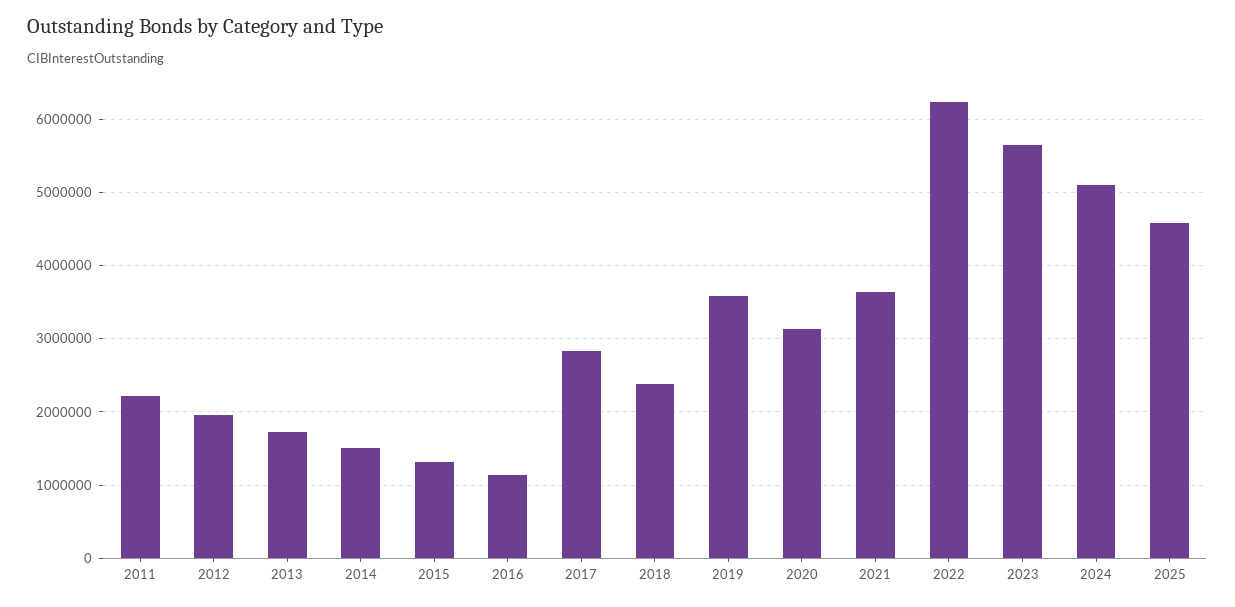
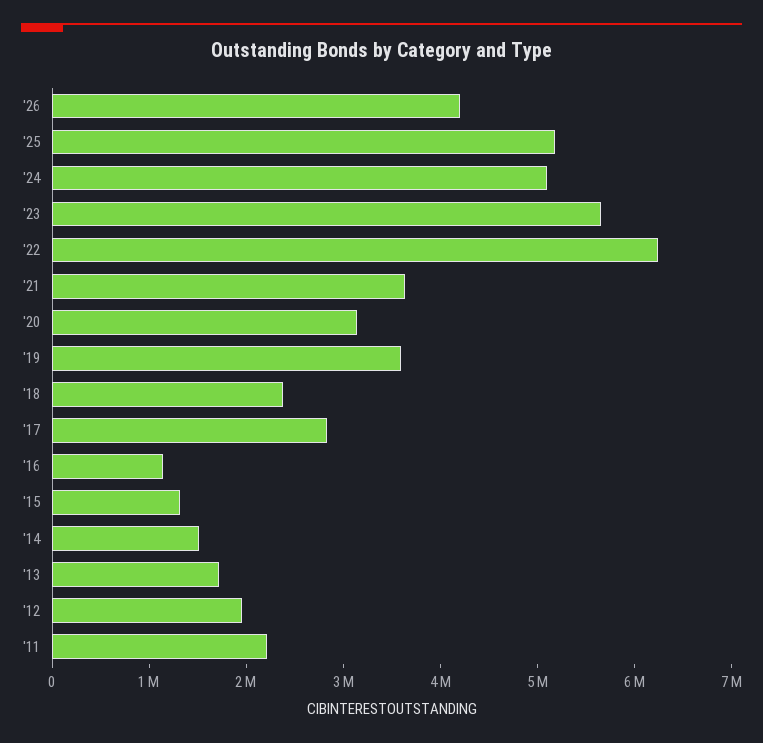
2025: 4600000 -> 5200000
'26: none -> 4200000

